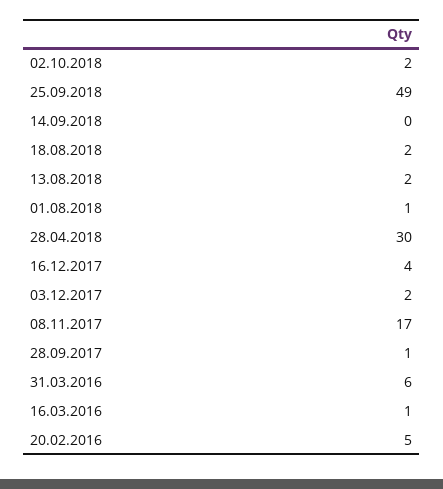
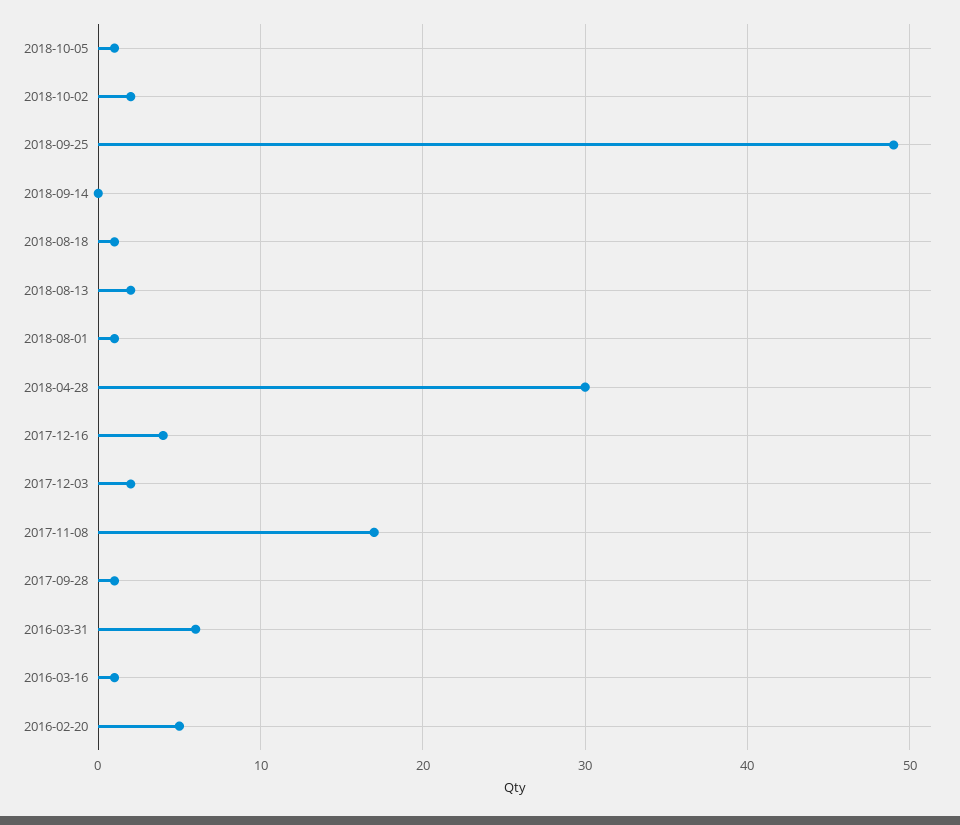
18.08.2018: 2 -> 1
2018-10-05: none -> 1

